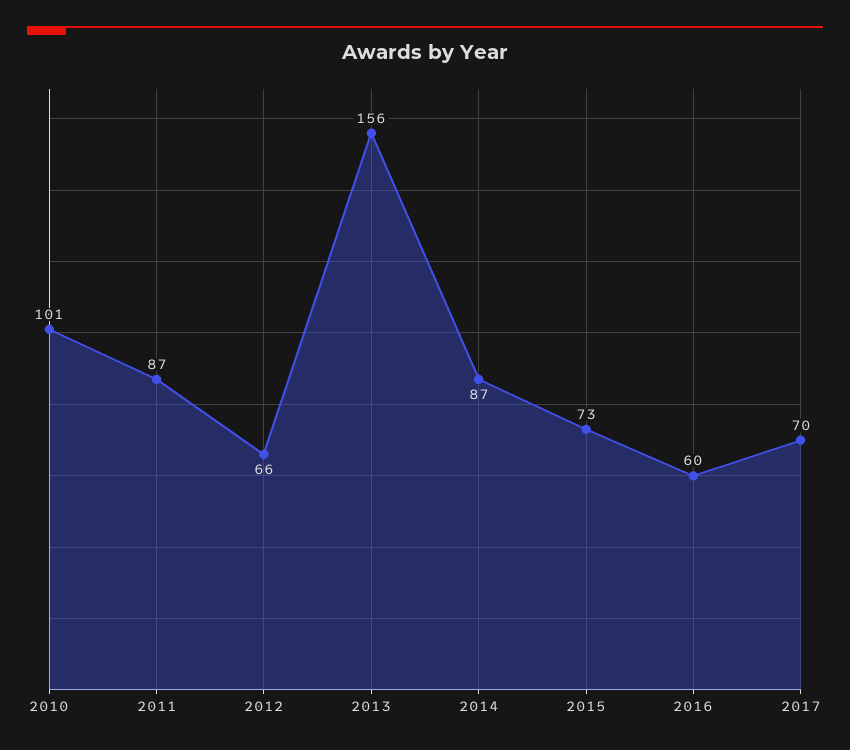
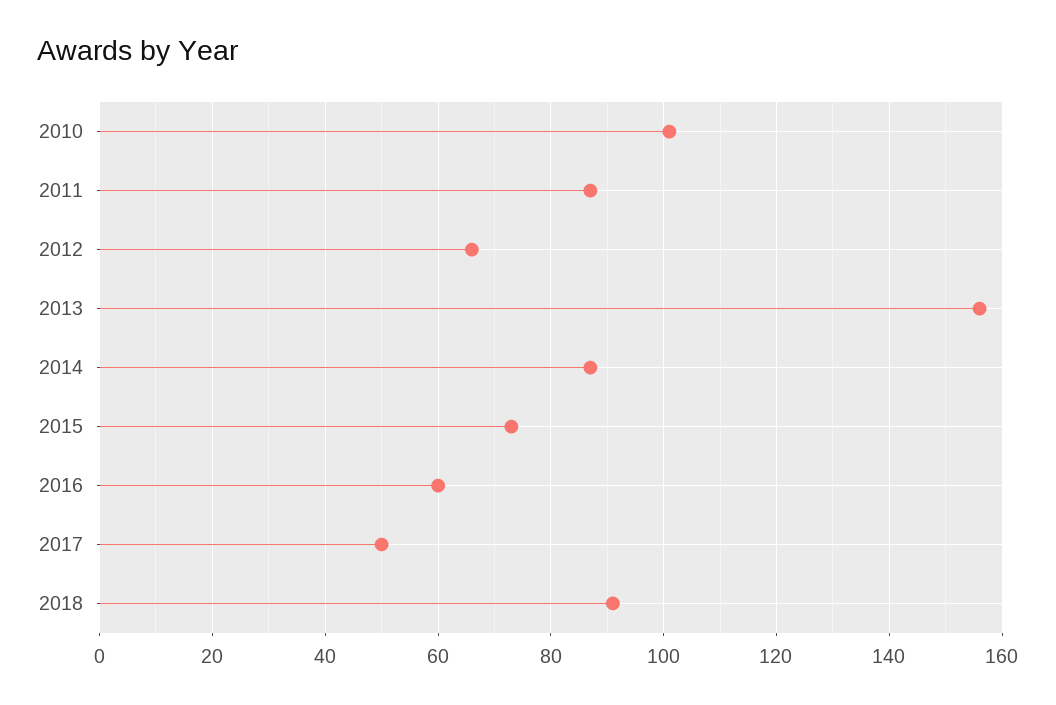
2017: 70 -> 50
2018: none -> 90

